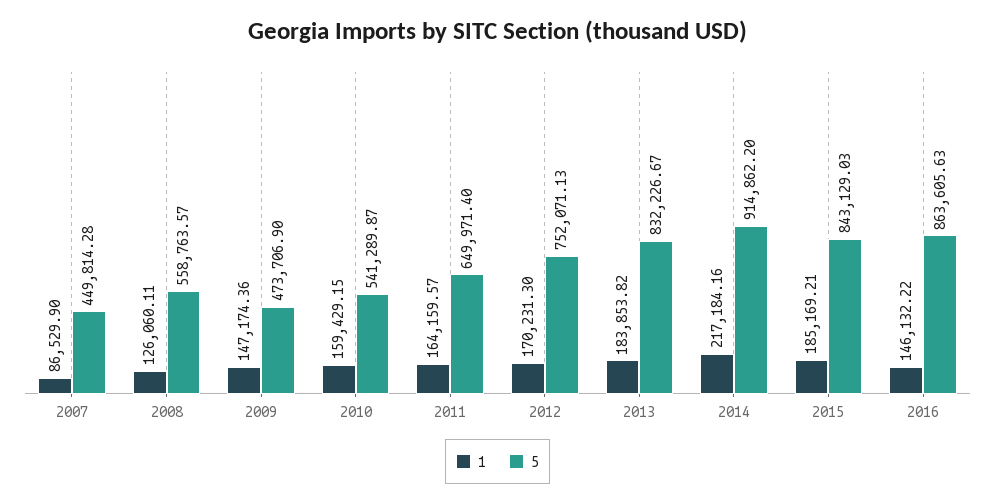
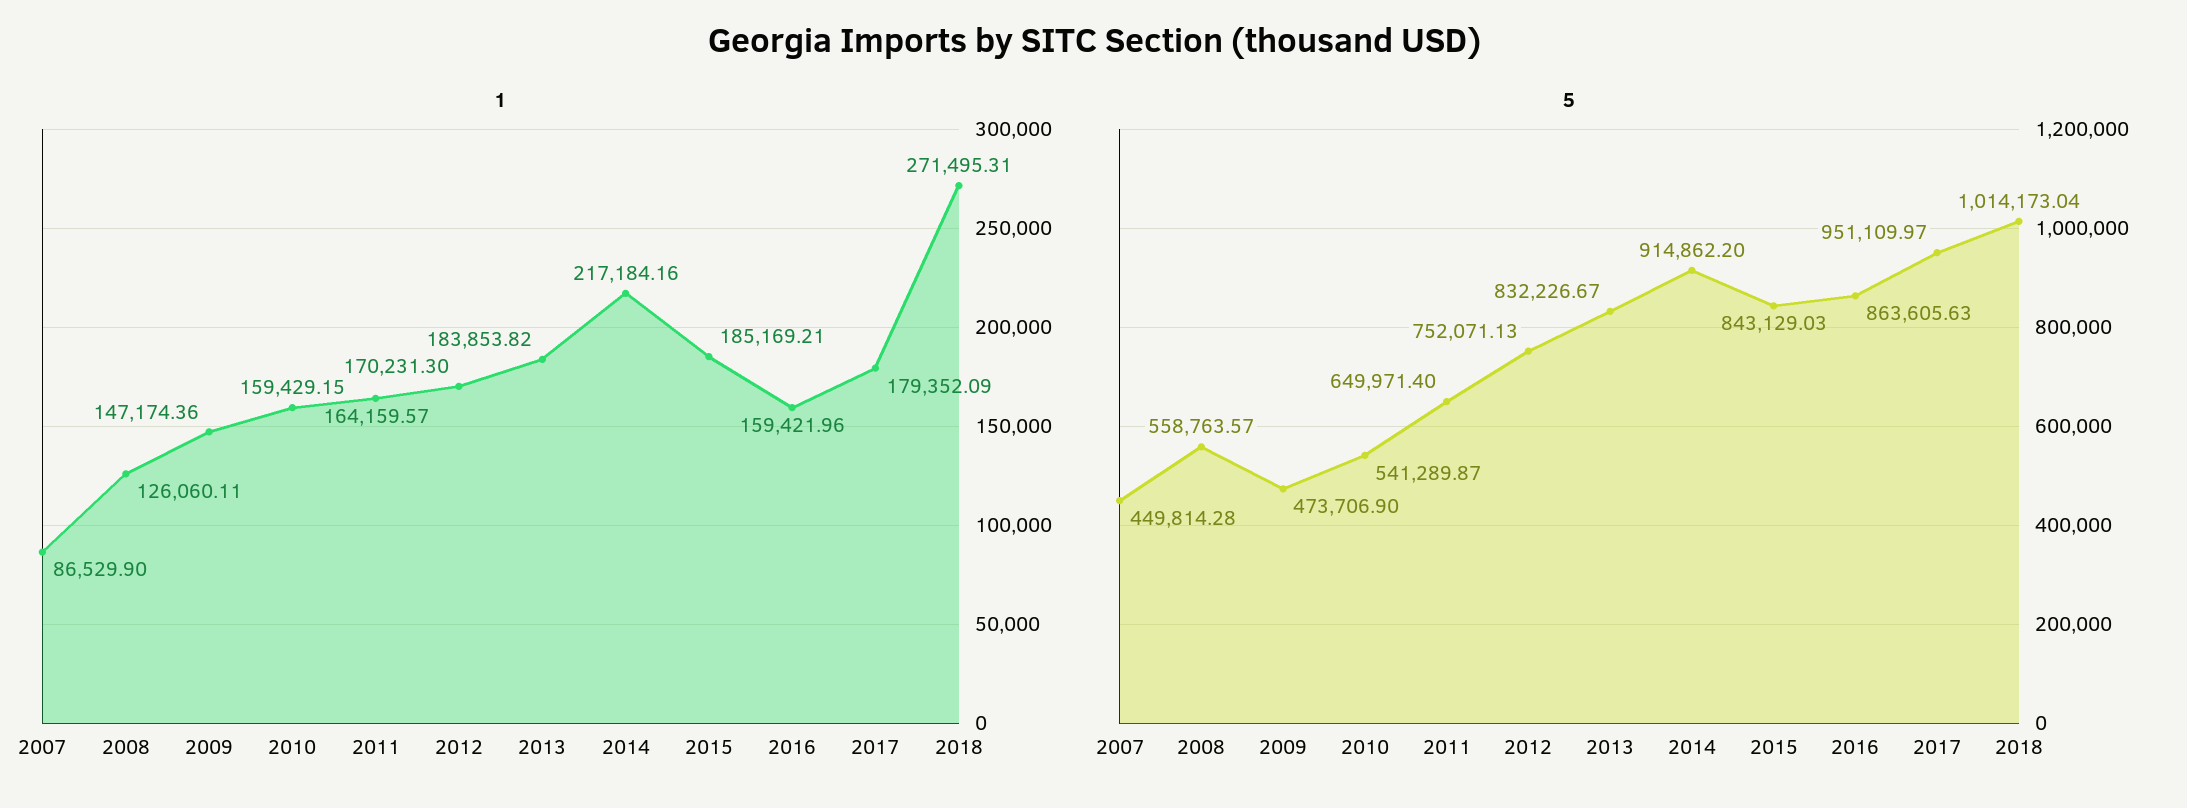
1, 2016: 146132.22 -> 159421.96
1, 2017: none -> 179352.09
1, 2018: none -> 271495.31
5, 2017: none -> 951109.97
5, 2018: none -> 1014173.04

